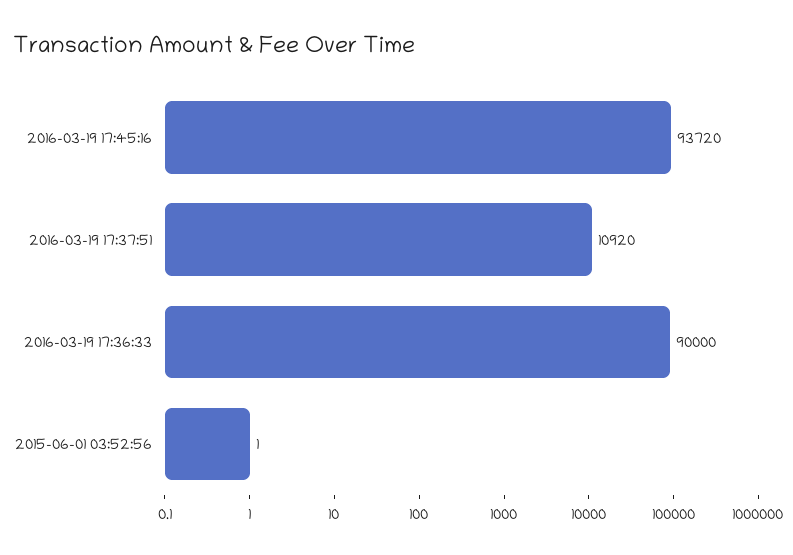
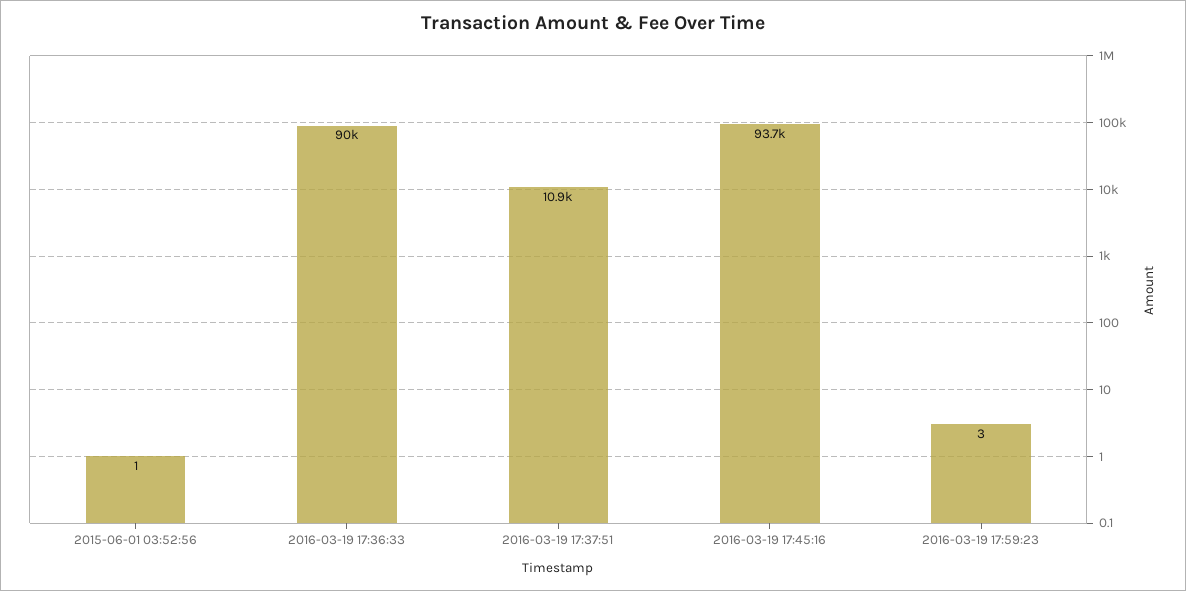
2016-03-19 17:59:23: none -> 3

